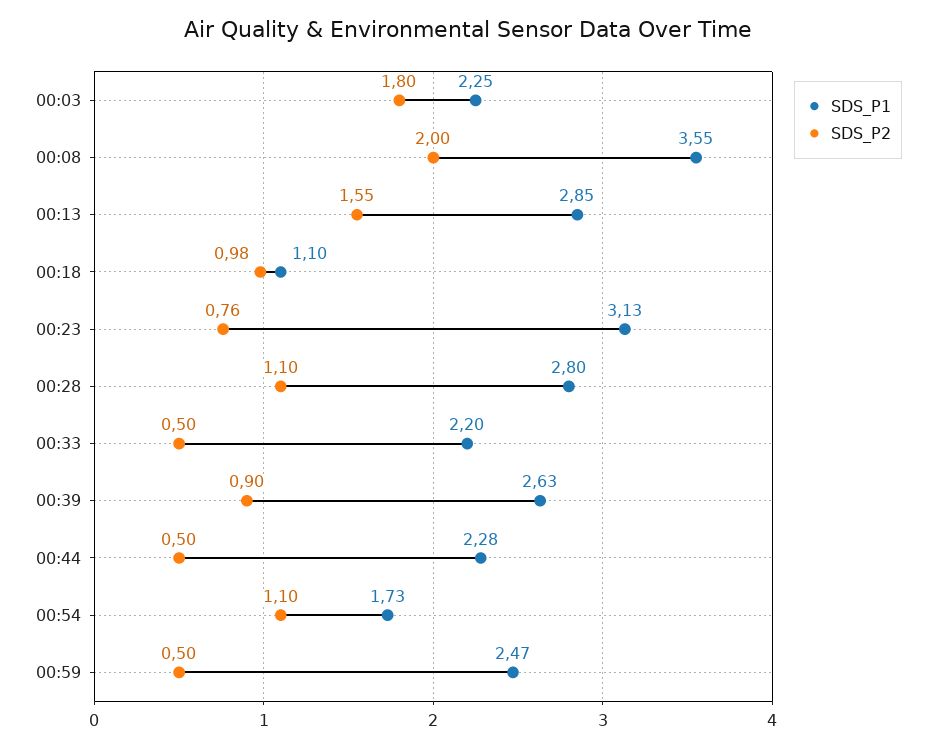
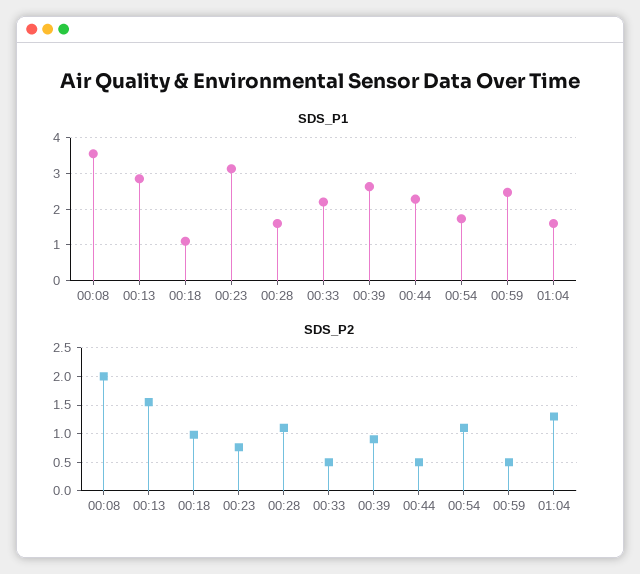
SDS_P1, 00:03: 2.25 -> none
SDS_P2, 00:03: 1.8 -> none
SDS_P1, 00:28: 2.8 -> 1.6
SDS_P1, 01:04: none -> 1.6
SDS_P2, 01:04: none -> 1.25

